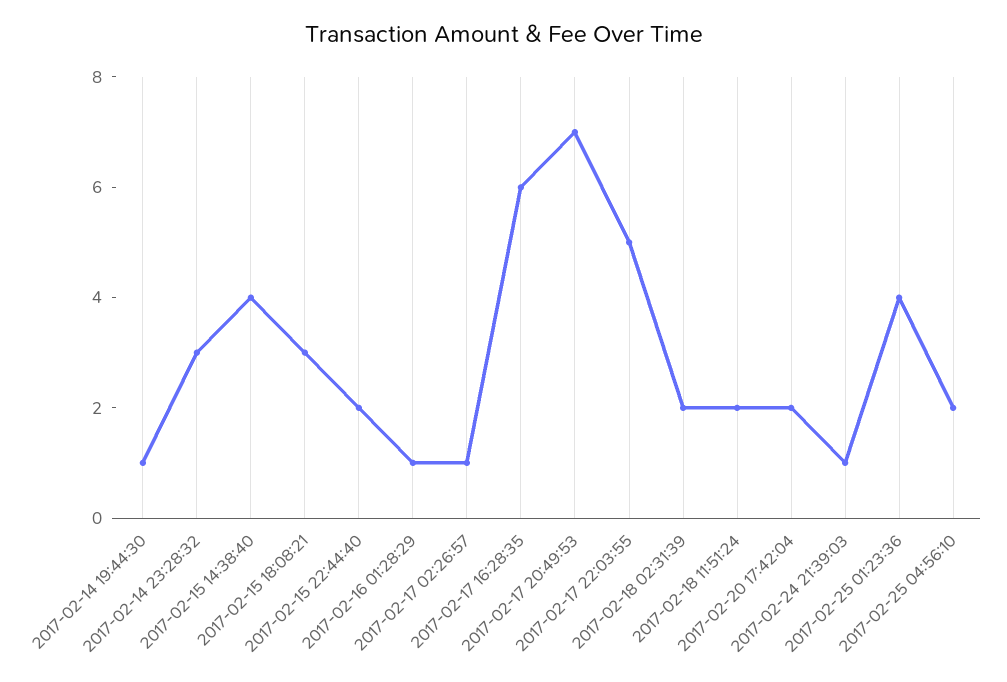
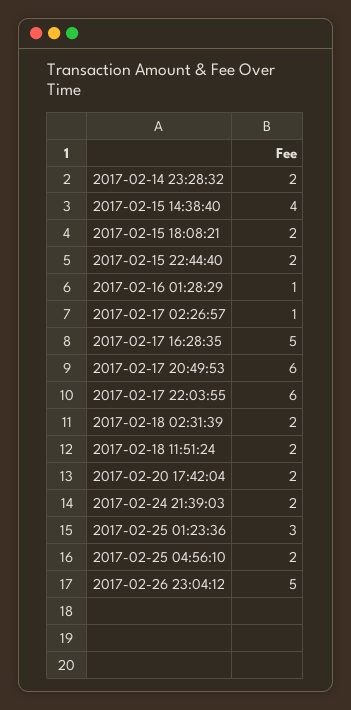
2017-02-14 19:44:30: 1 -> none
2017-02-14 23:28:32: 3 -> 2
2017-02-15 18:08:21: 3 -> 2
2017-02-17 16:28:35: 6 -> 5
2017-02-17 20:49:53: 7 -> 6
2017-02-17 22:03:55: 5 -> 6
2017-02-24 21:39:03: 1 -> 2
2017-02-25 01:23:36: 4 -> 3
2017-02-26 23:04:12: none -> 5

